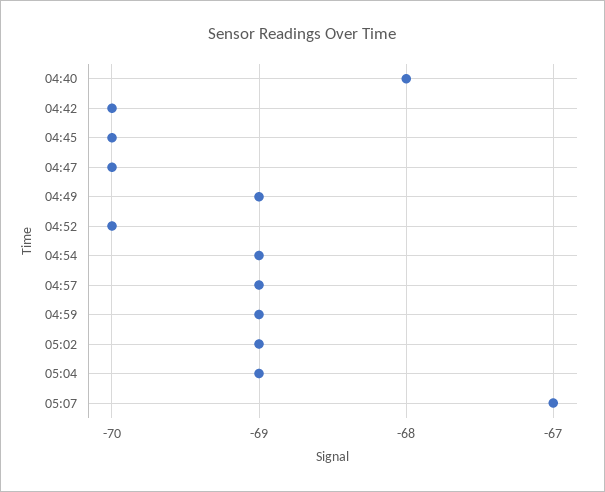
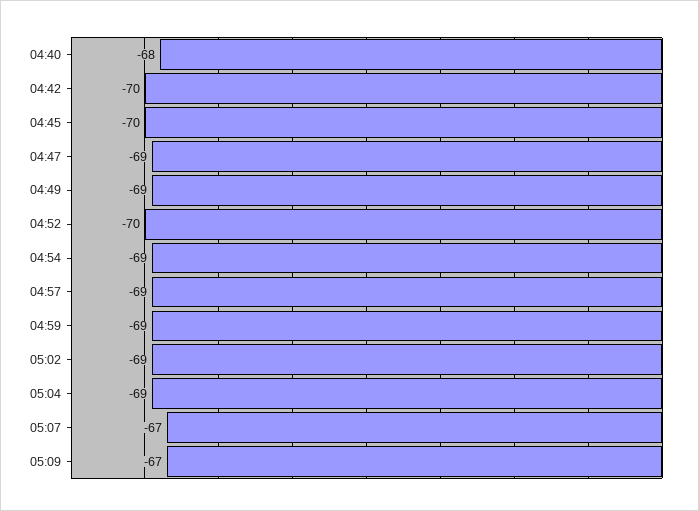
04:47: -70 -> -69
05:09: none -> -67

